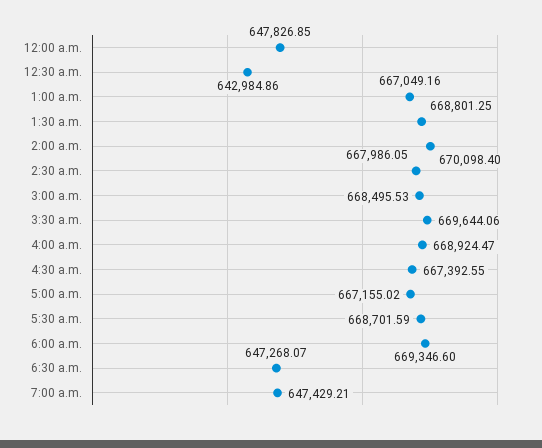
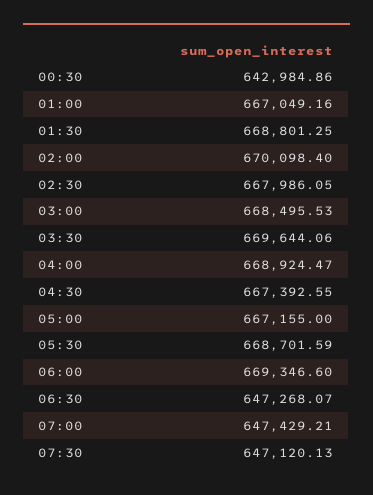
12:00 a.m.: 647826.85 -> none
5:00 a.m.: 667155.02 -> 667155
07:30: none -> 647120.13

